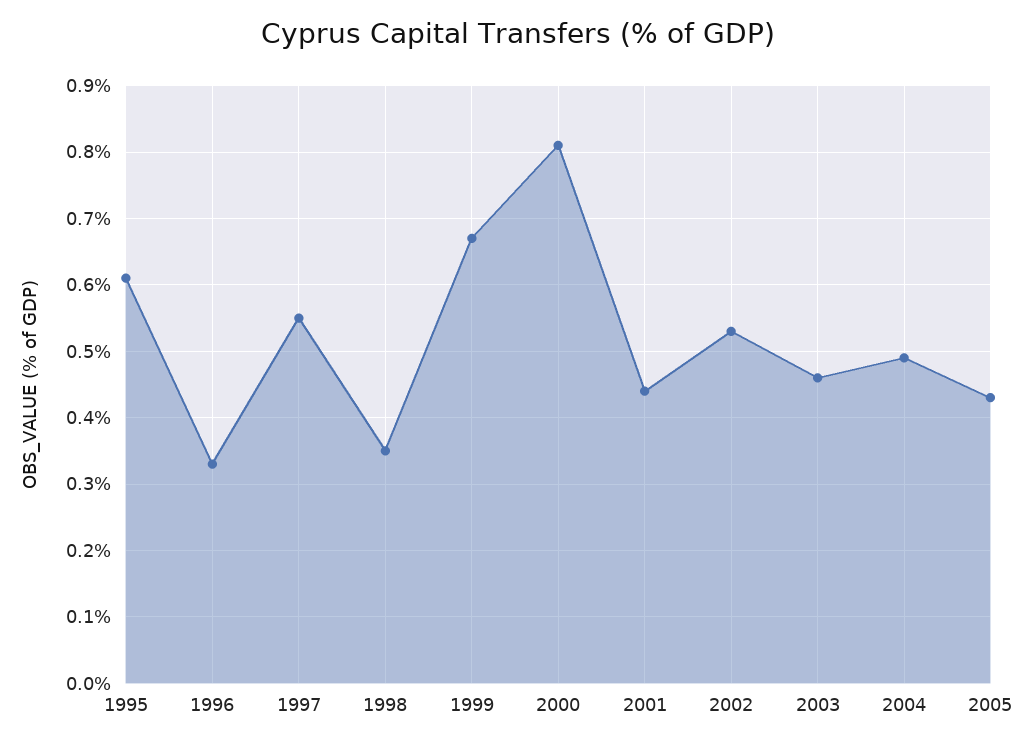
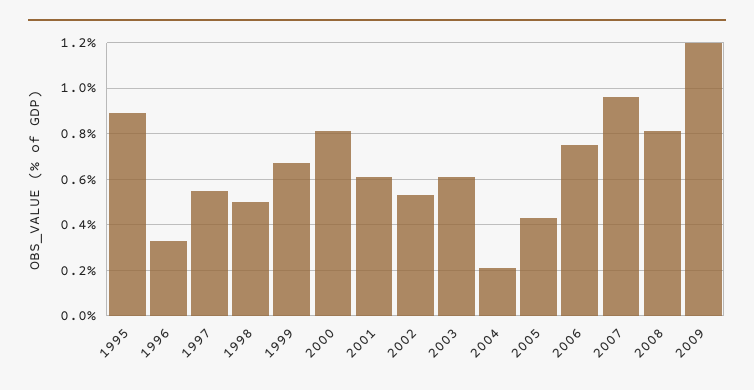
1995: 0.61 -> 0.9
1998: 0.35 -> 0.5
2001: 0.44 -> 0.6
2003: 0.46 -> 0.6
2004: 0.49 -> 0.2
2006: none -> 0.75
2007: none -> 0.95
2008: none -> 0.8
2009: none -> 1.2

